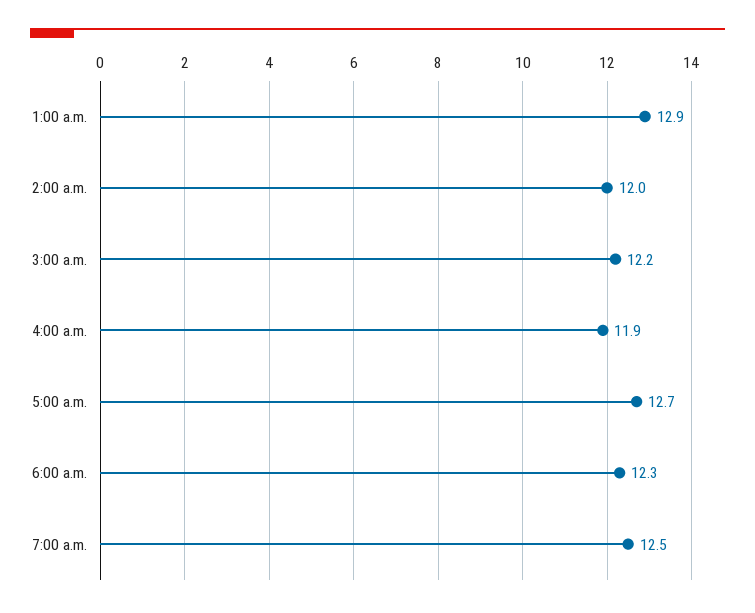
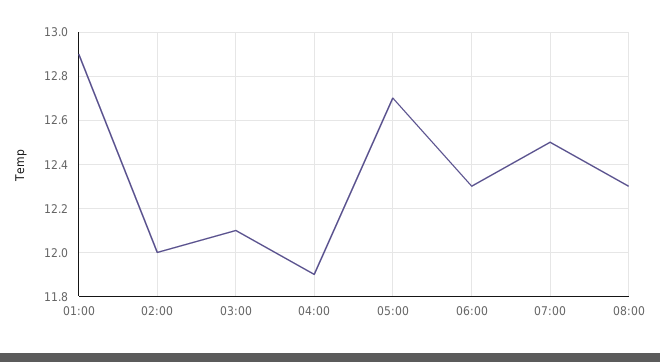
3:00 a.m.: 12.2 -> 12.1
08:00: none -> 12.3

